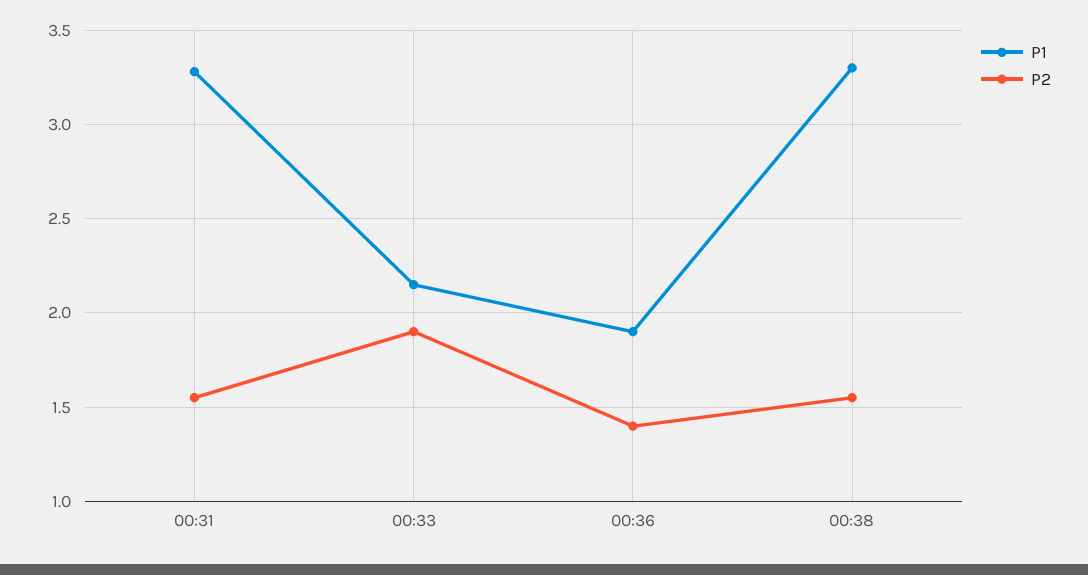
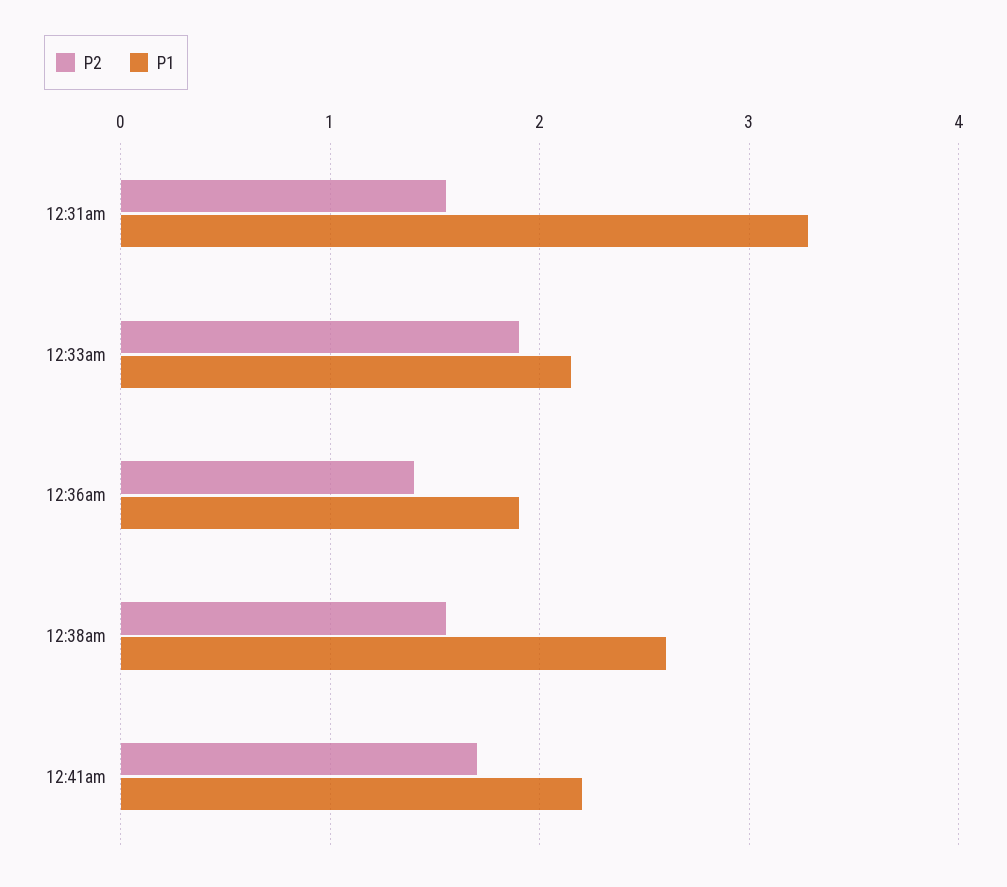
P1, 00:38: 3.3 -> 2.6
P2, 12:41am: none -> 1.7
P1, 12:41am: none -> 2.2

